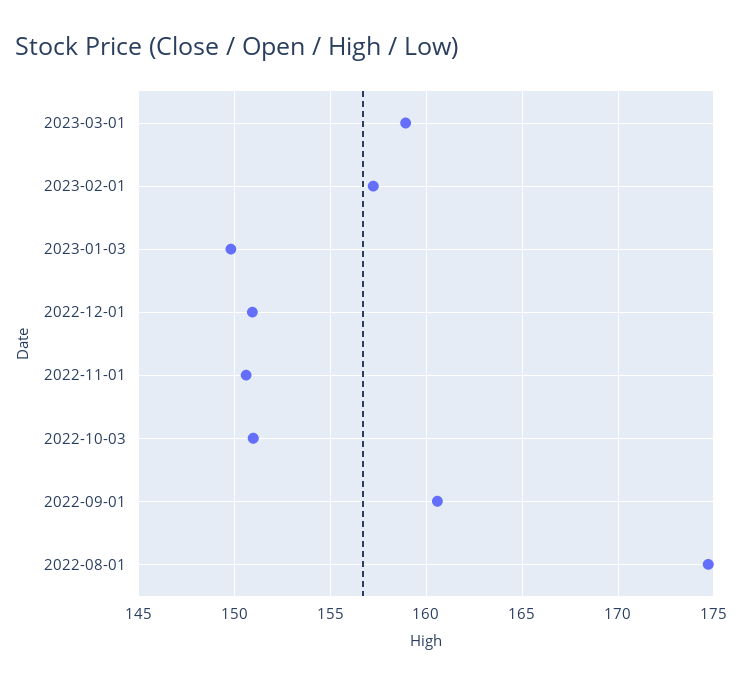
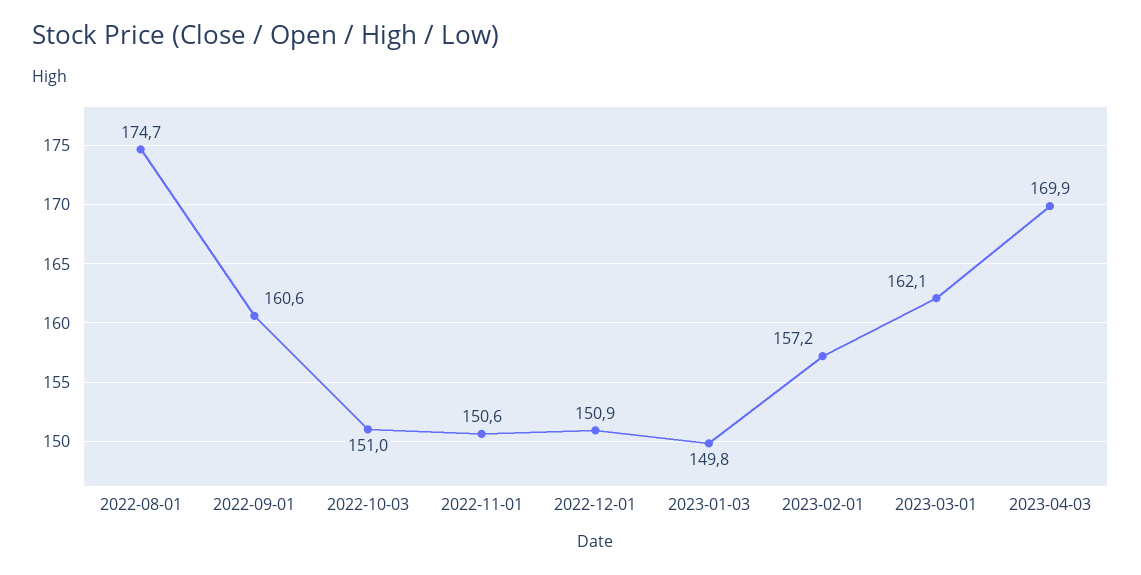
2023-03-01: 159 -> 162.1
2023-04-03: none -> 169.9

